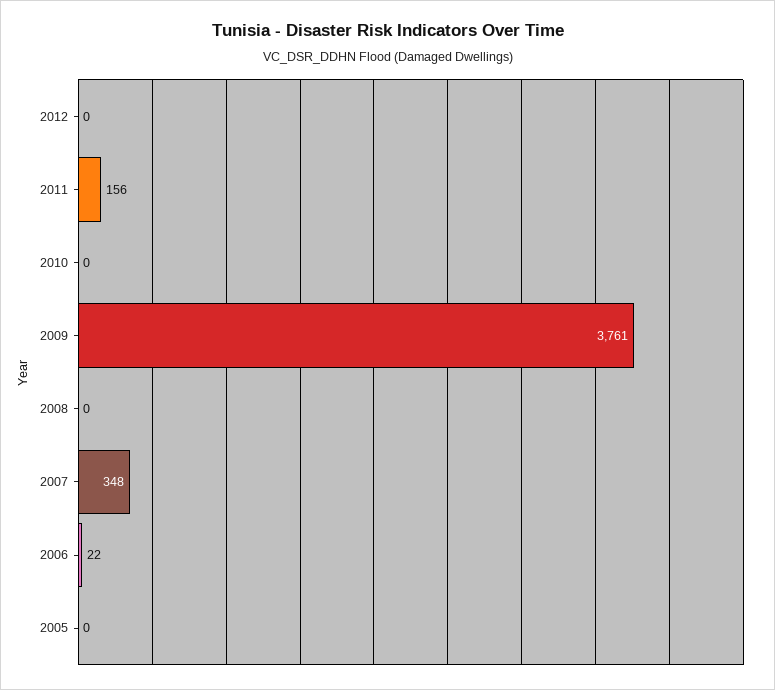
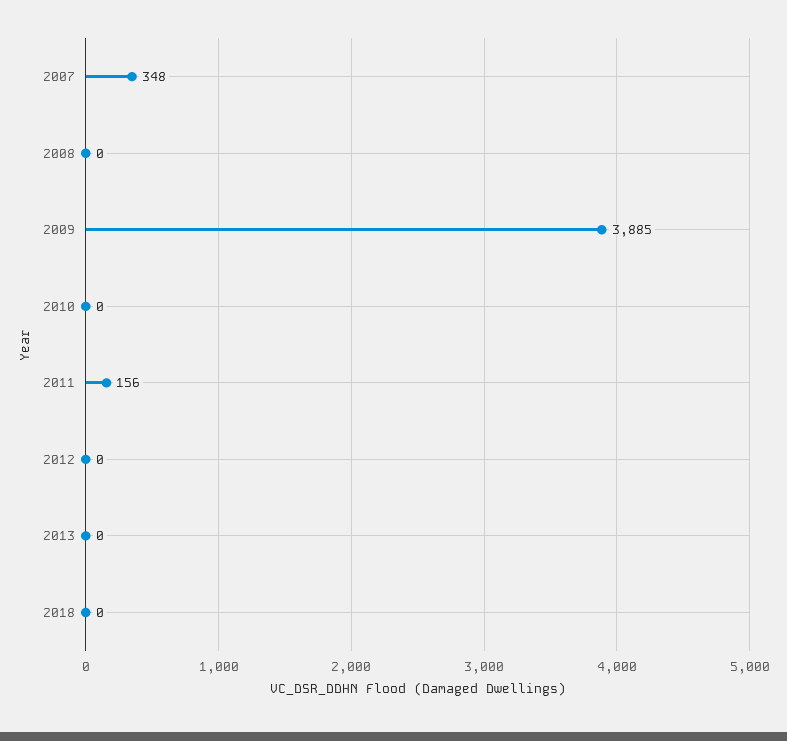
2009: 3761 -> 3885
2006: 22 -> none
2005: 0 -> none
2013: none -> 0
2018: none -> 0

